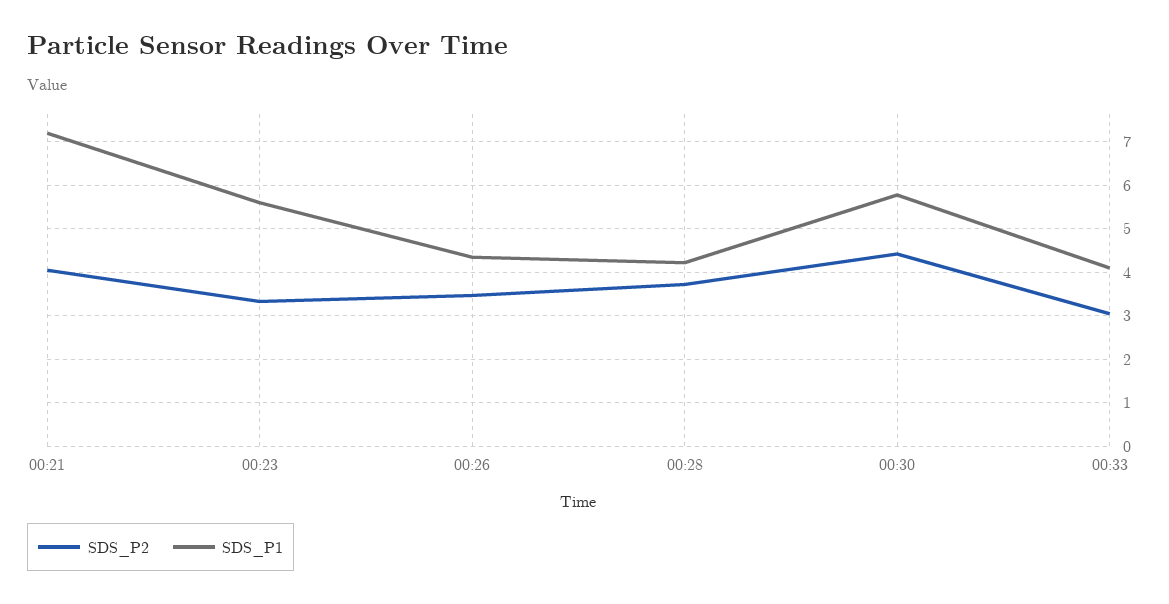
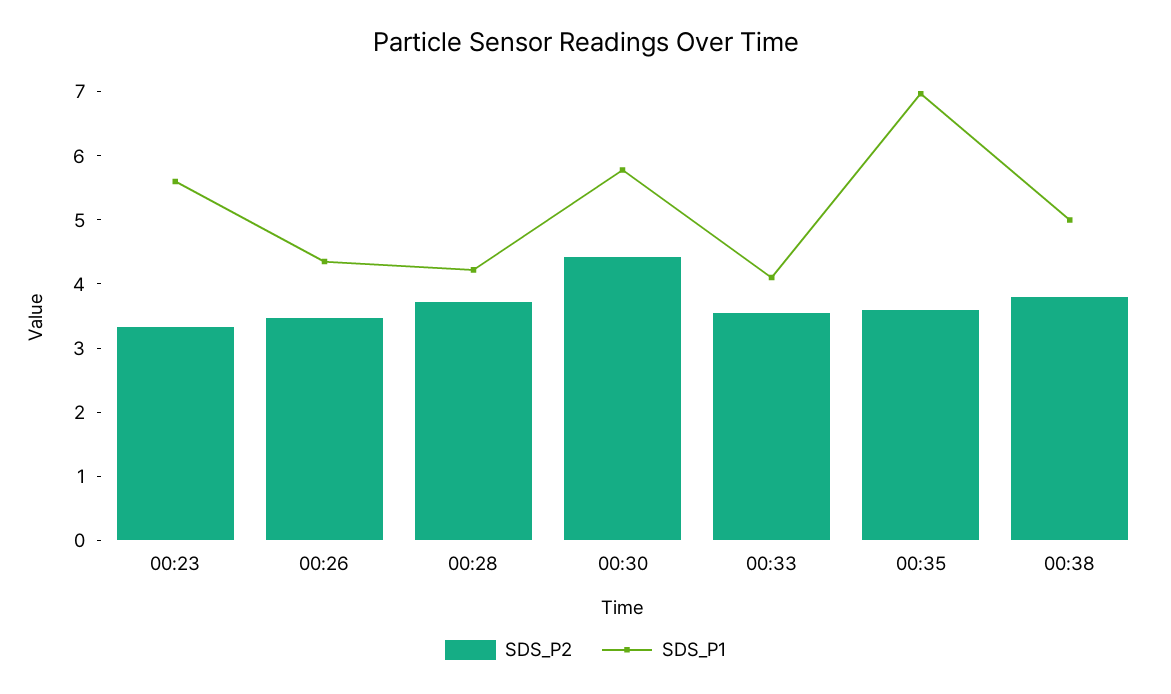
SDS_P2, 00:21: 4 -> none
SDS_P1, 00:21: 7.2 -> none
SDS_P2, 00:33: 3 -> 3.6
SDS_P2, 00:35: none -> 3.6
SDS_P1, 00:35: none -> 7
SDS_P2, 00:38: none -> 3.8
SDS_P1, 00:38: none -> 5

